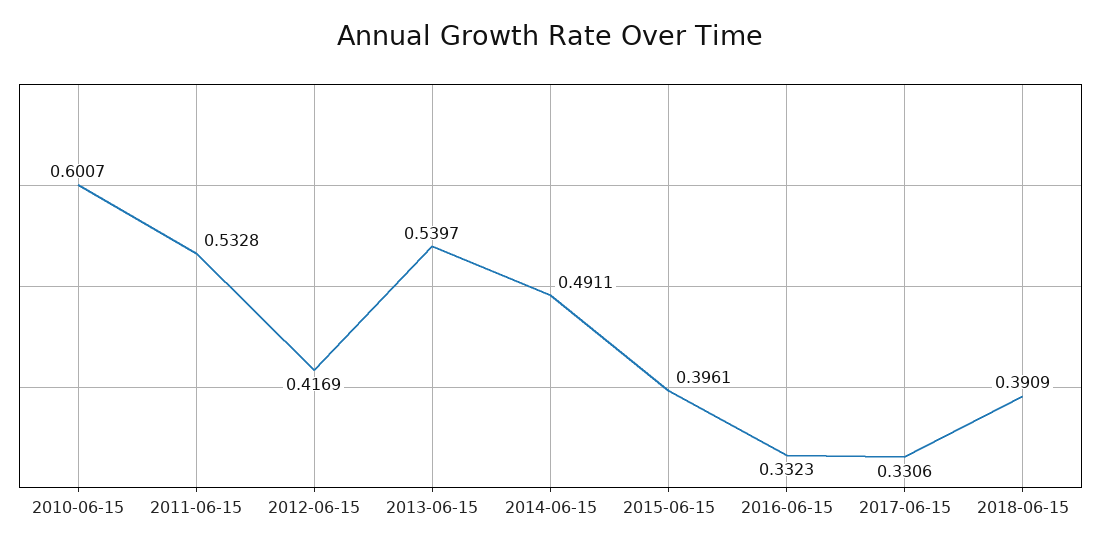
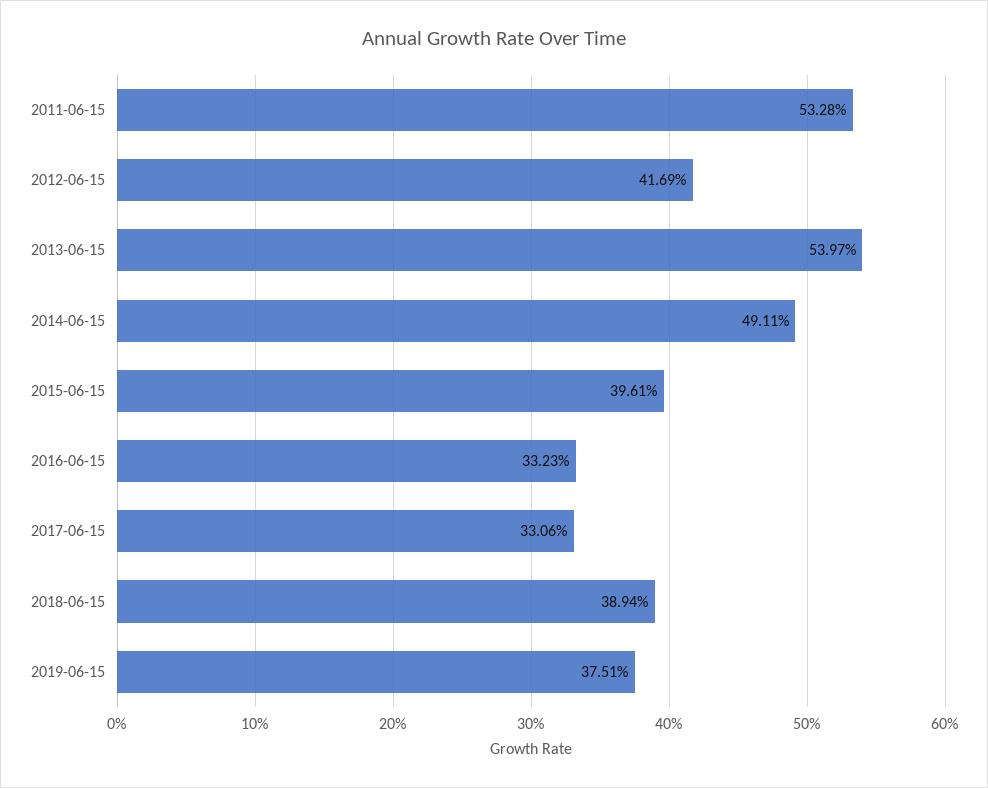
2010-06-15: 0.6007 -> none
2018-06-15: 0.3909 -> 0.3894
2019-06-15: none -> 0.3751

